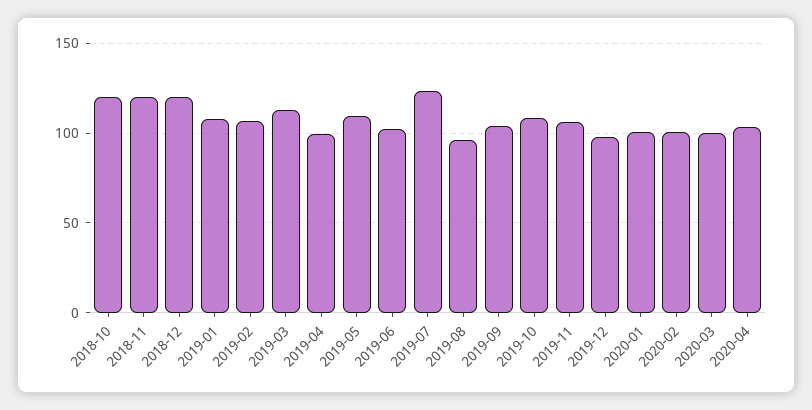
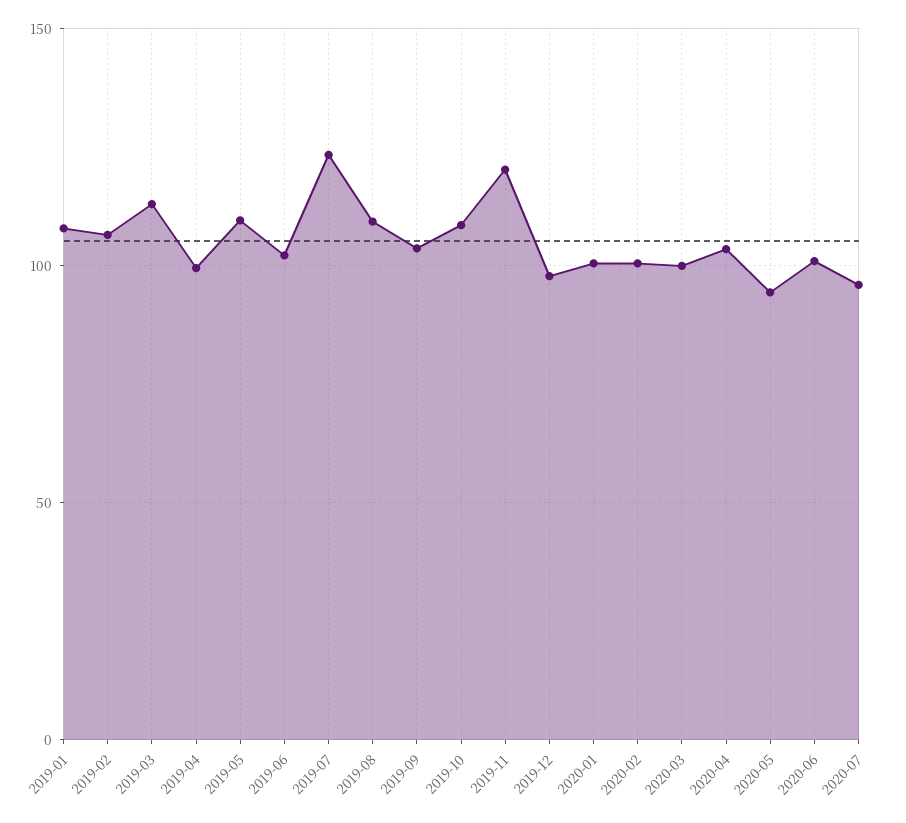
2018-10: 120 -> none
2018-11: 120 -> none
2018-12: 120 -> none
2019-08: 95 -> 110
2019-11: 105 -> 120
2020-05: none -> 95
2020-06: none -> 100
2020-07: none -> 95

